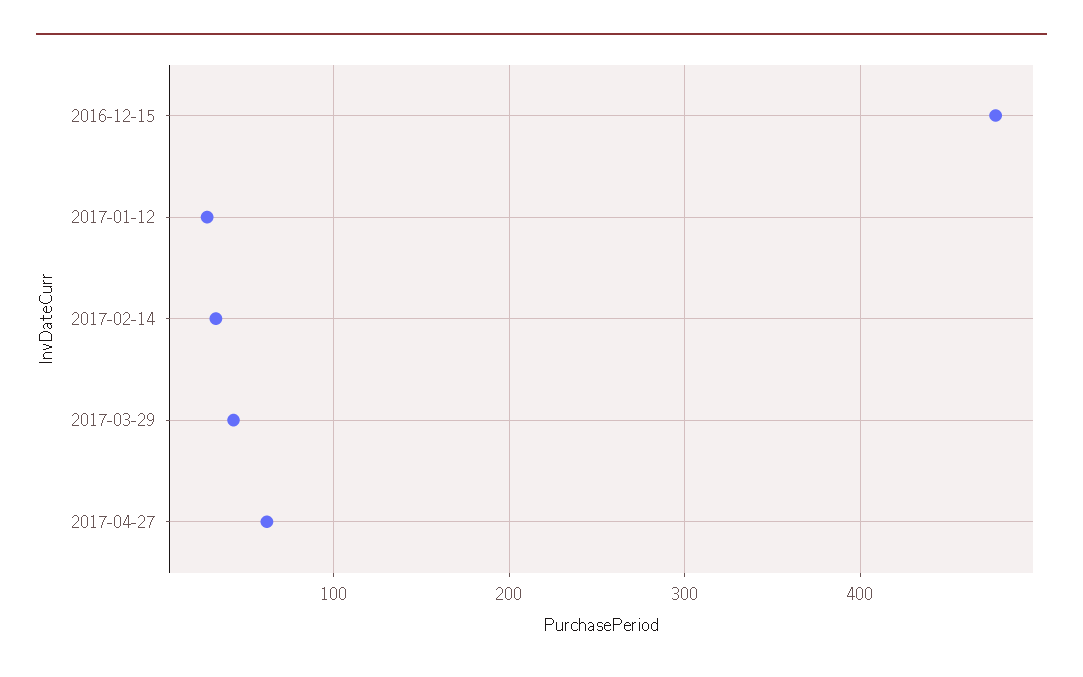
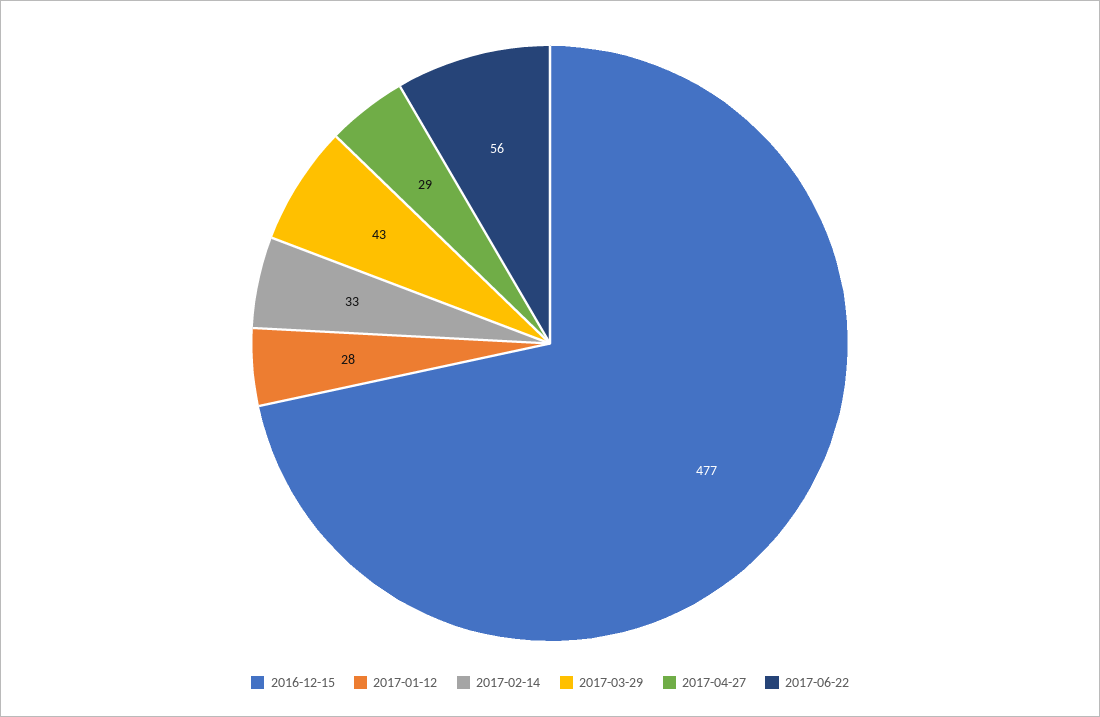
2017-04-27: 60 -> 29
2017-06-22: none -> 56

